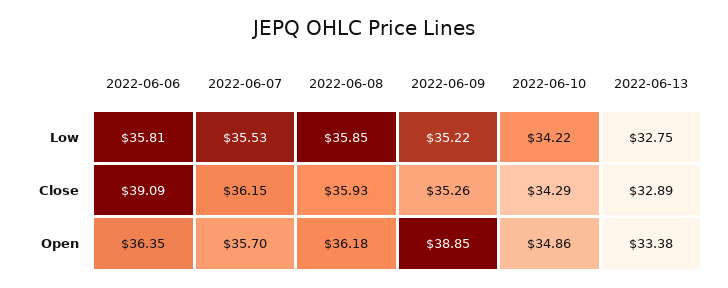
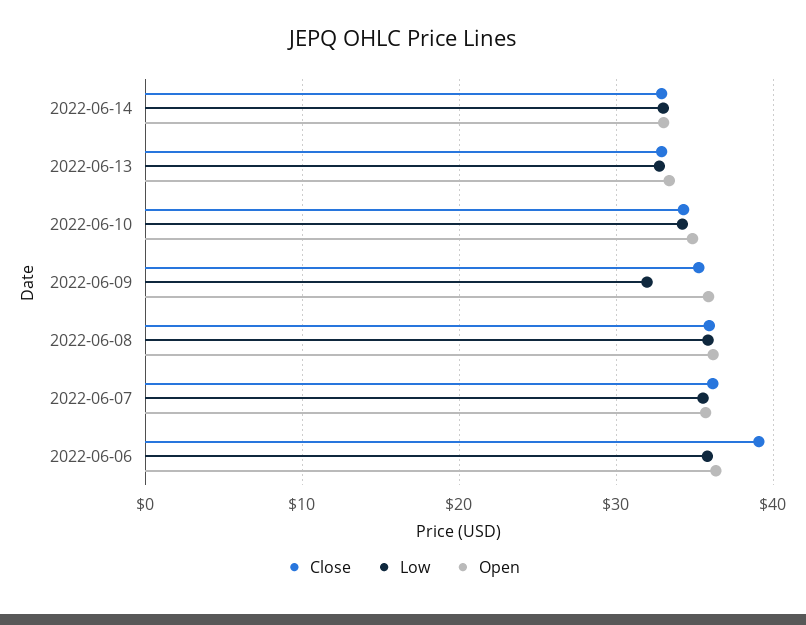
Low, 2022-06-09: 35.22 -> 32
Open, 2022-06-09: 38.85 -> 36
Close, 2022-06-14: none -> 33
Low, 2022-06-14: none -> 33
Open, 2022-06-14: none -> 33

